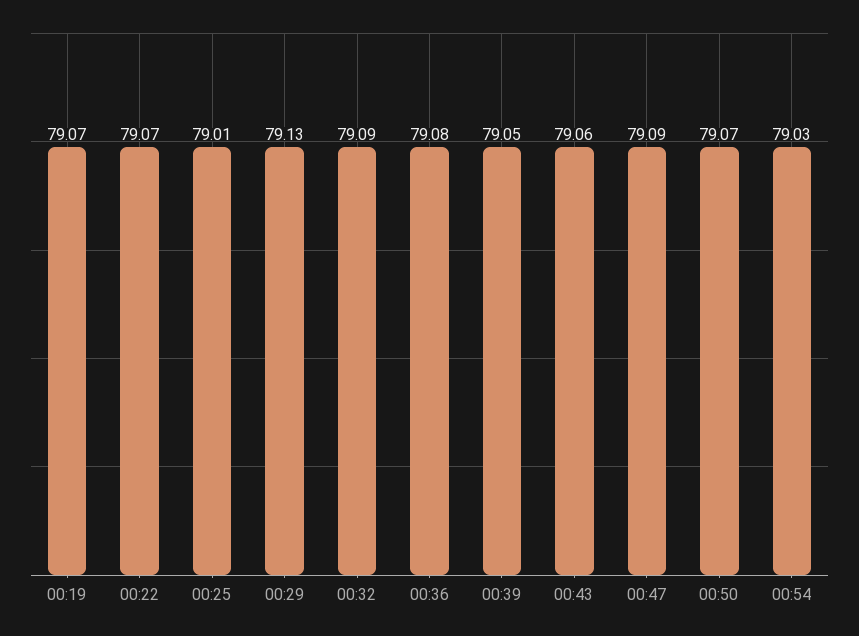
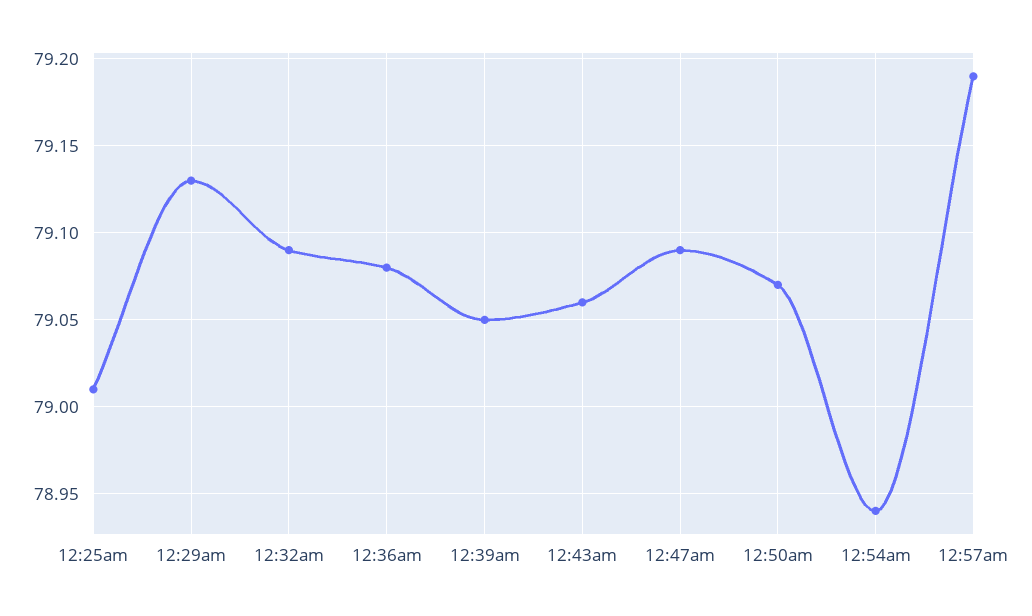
00:19: 79.07 -> none
00:22: 79.07 -> none
00:54: 79.03 -> 78.94
12:57am: none -> 79.19

